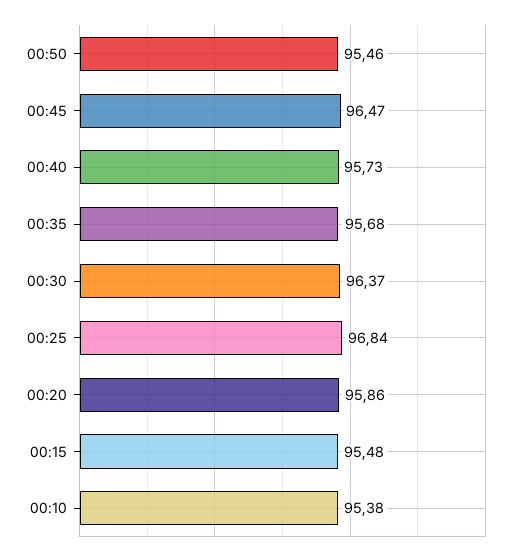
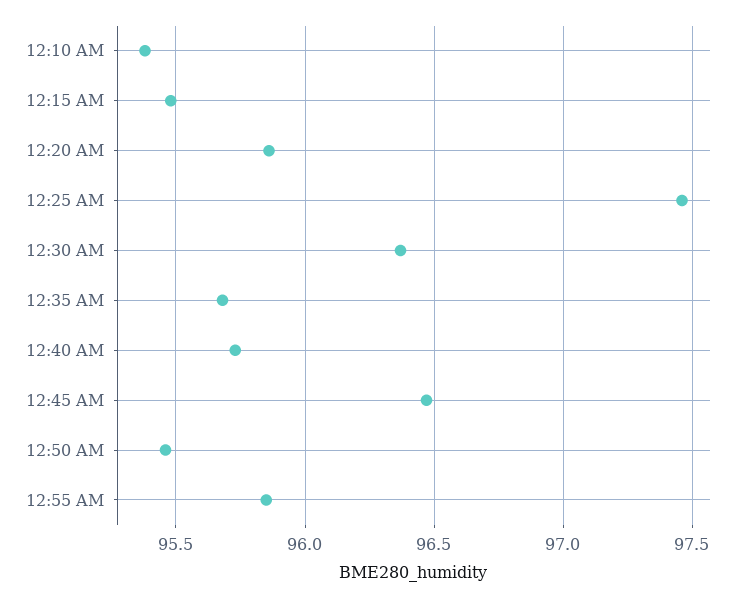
00:25: 96.84 -> 97.45
12:55 AM: none -> 95.85

